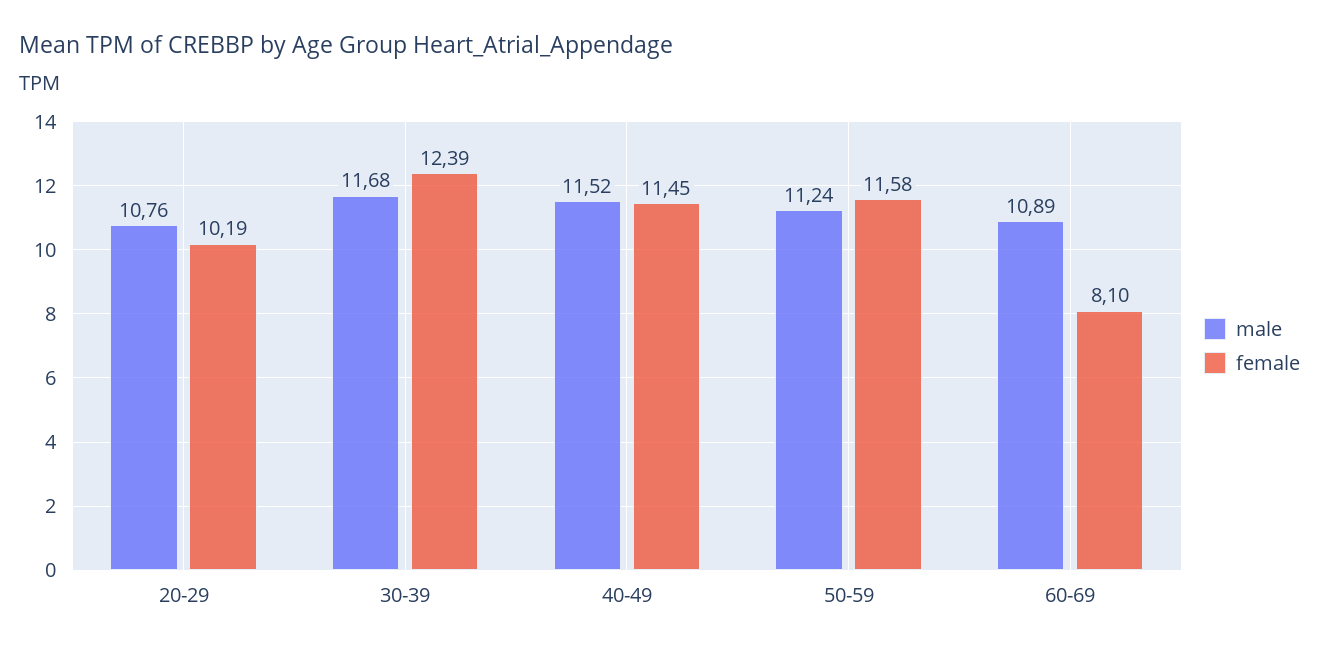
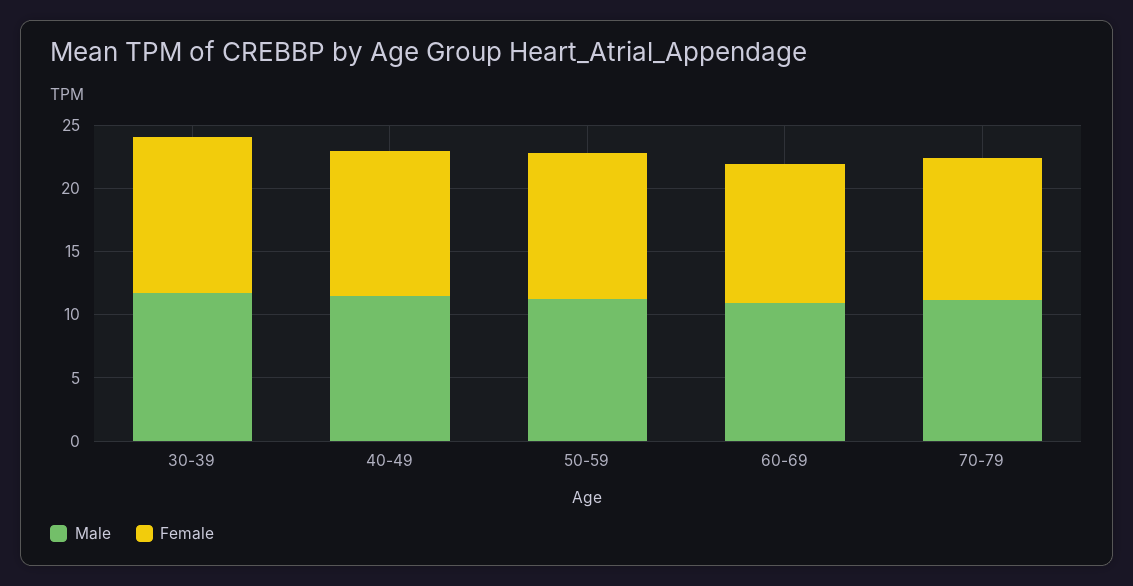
male, 20-29: 10.76 -> none
female, 20-29: 10.19 -> none
female, 60-69: 8.1 -> 11
male, 70-79: none -> 11
female, 70-79: none -> 11

